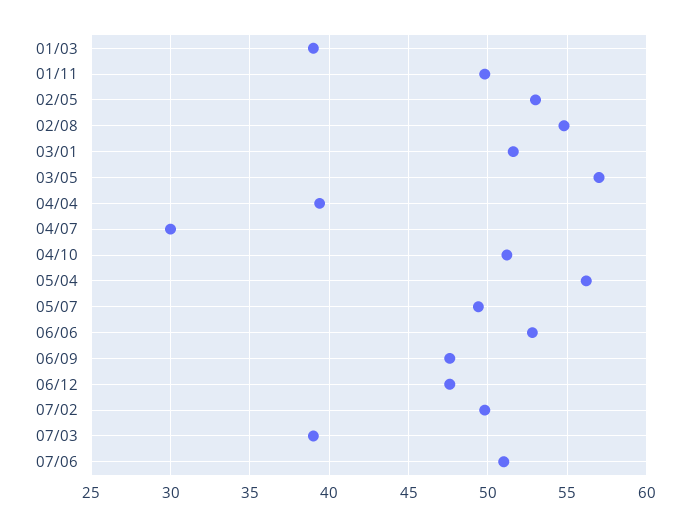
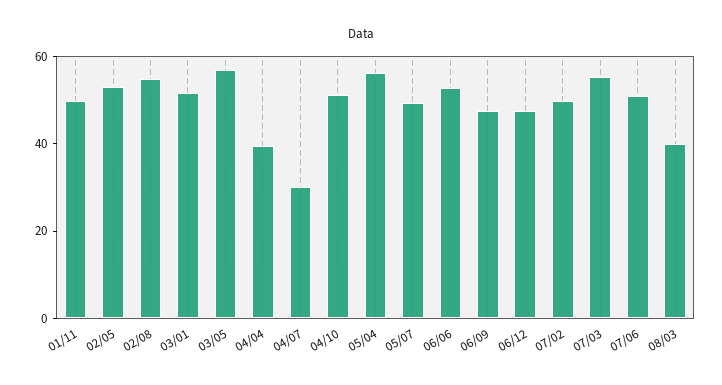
01/03: 39 -> none
07/03: 39 -> 55
08/03: none -> 40

